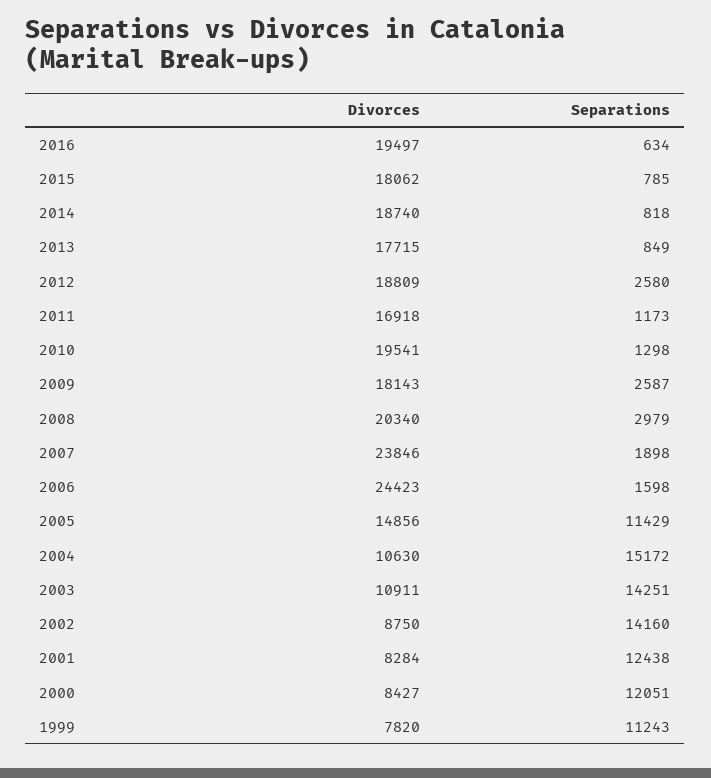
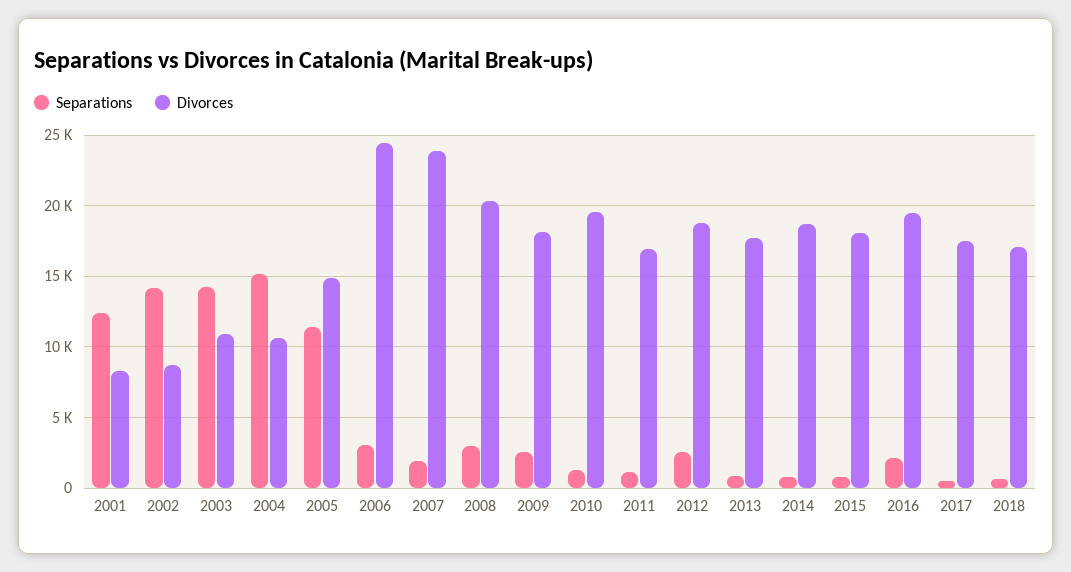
Separations, 2016: 634 -> 2000
Separations, 2006: 1598 -> 3000
Divorces, 2000: 8427 -> none
Separations, 2000: 12051 -> none
Divorces, 1999: 7820 -> none
Separations, 1999: 11243 -> none
Separations, 2017: none -> 500
Divorces, 2017: none -> 17500
Separations, 2018: none -> 500
Divorces, 2018: none -> 17000

